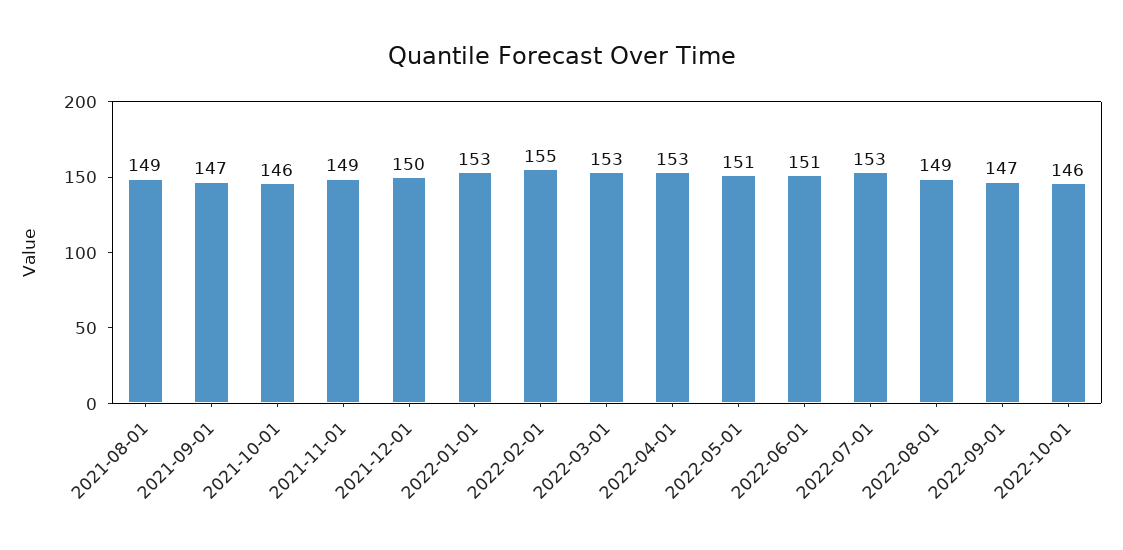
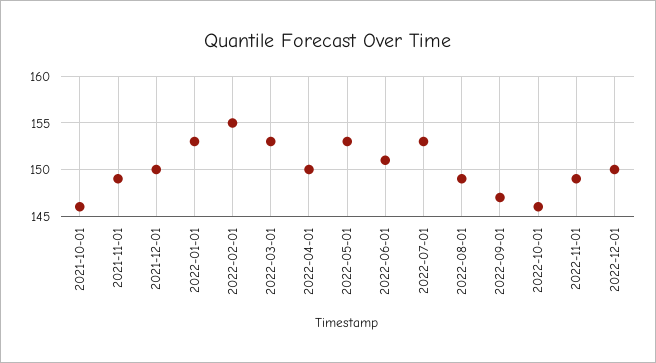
2021-08-01: 149 -> none
2021-09-01: 147 -> none
2022-04-01: 153 -> 150
2022-05-01: 151 -> 153
2022-11-01: none -> 149
2022-12-01: none -> 150

